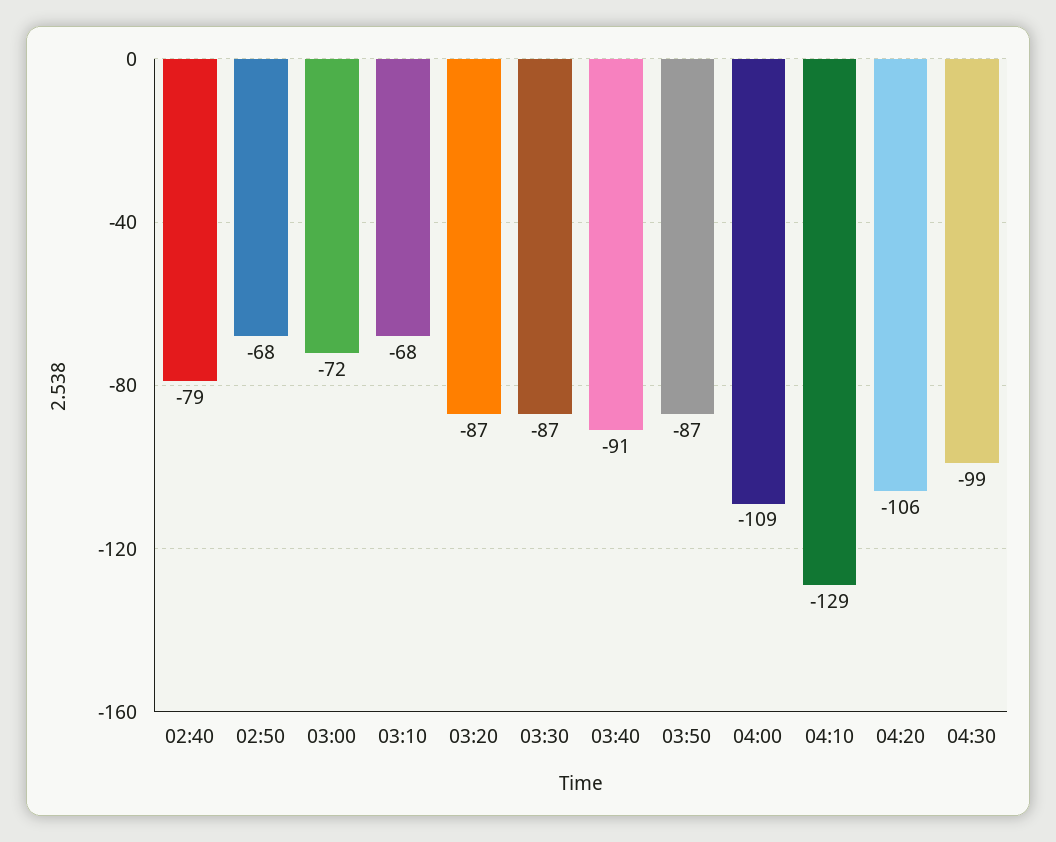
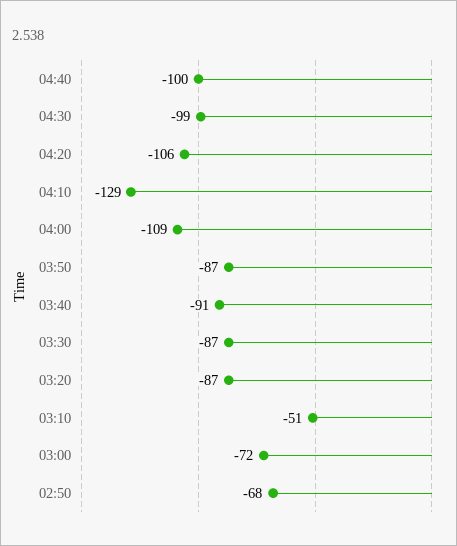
02:40: -79 -> none
03:10: -68 -> -51
04:40: none -> -100

